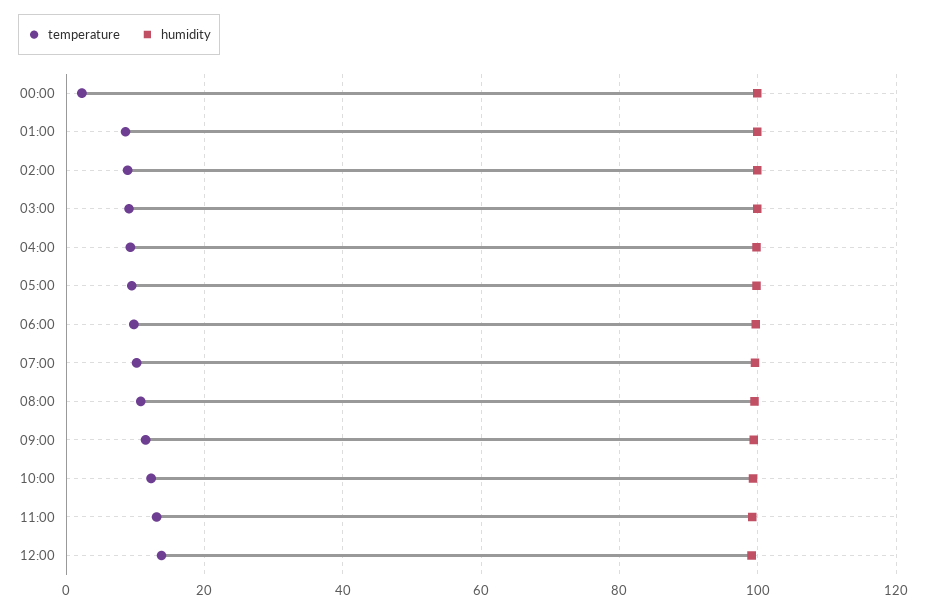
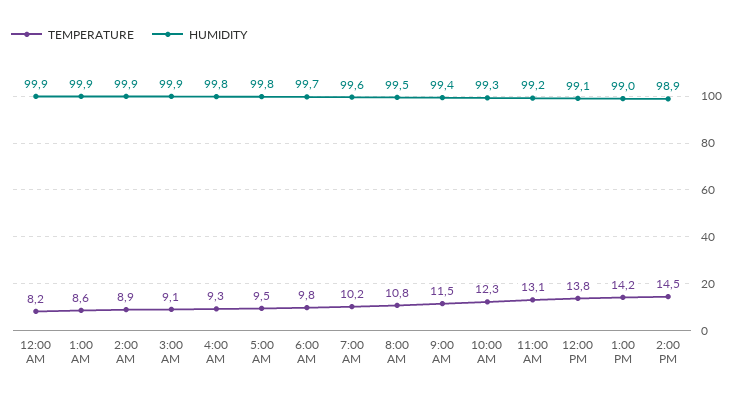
temperature, 00:00: 2 -> 8.2
temperature, 1:00 PM: none -> 14.2
humidity, 1:00 PM: none -> 99
temperature, 2:00 PM: none -> 14.5
humidity, 2:00 PM: none -> 98.9

